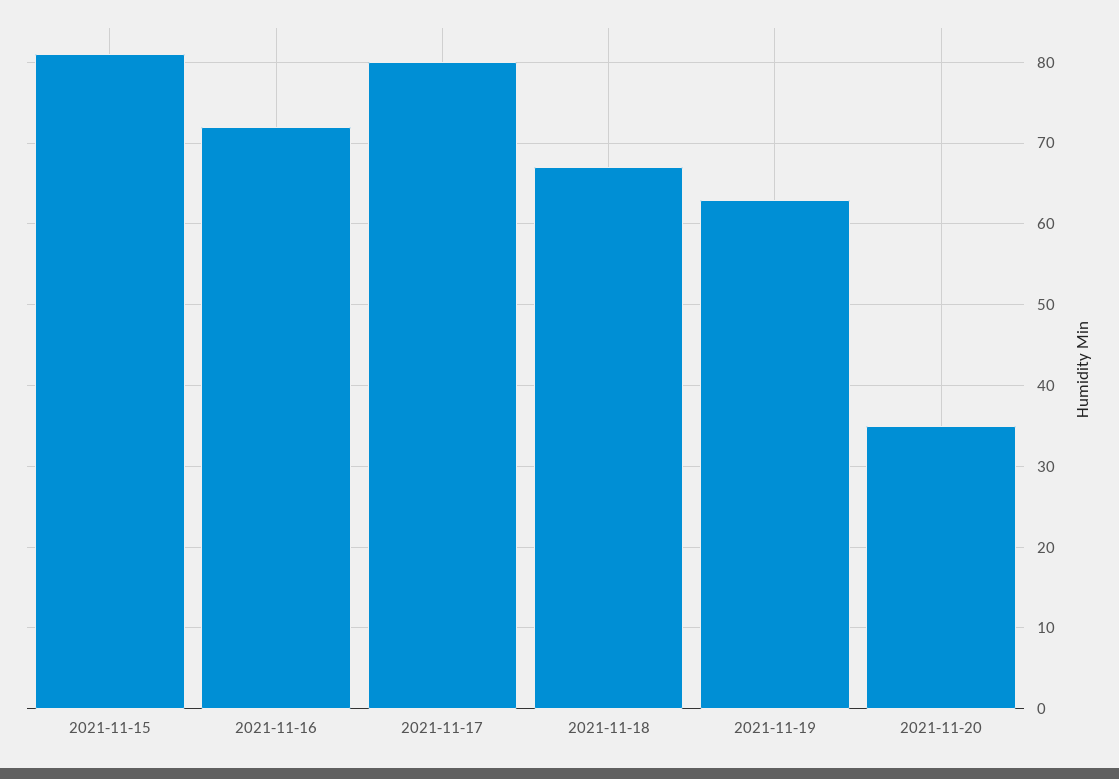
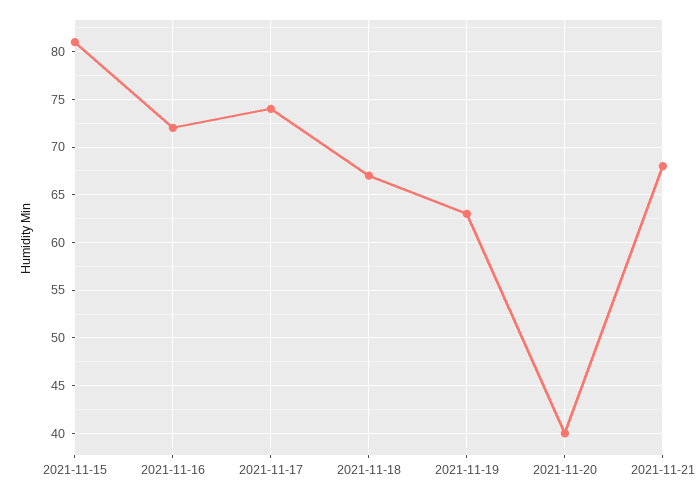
2021-11-17: 80 -> 74
2021-11-20: 35 -> 40
2021-11-21: none -> 68

